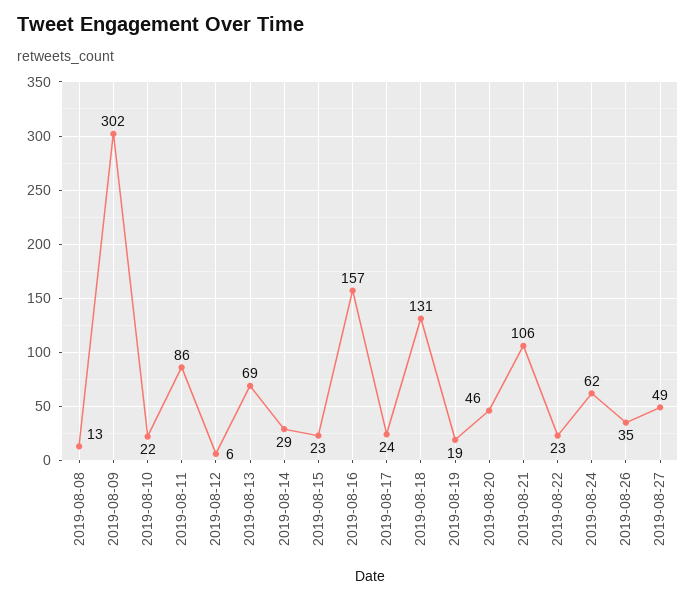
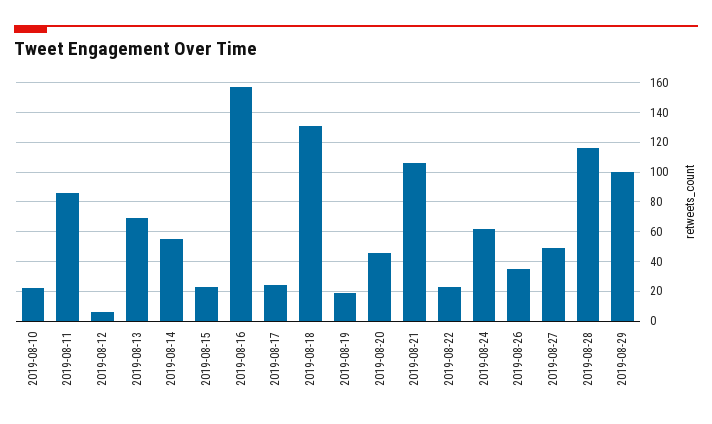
2019-08-08: 13 -> none
2019-08-09: 302 -> none
2019-08-14: 29 -> 55
2019-08-28: none -> 115
2019-08-29: none -> 100

